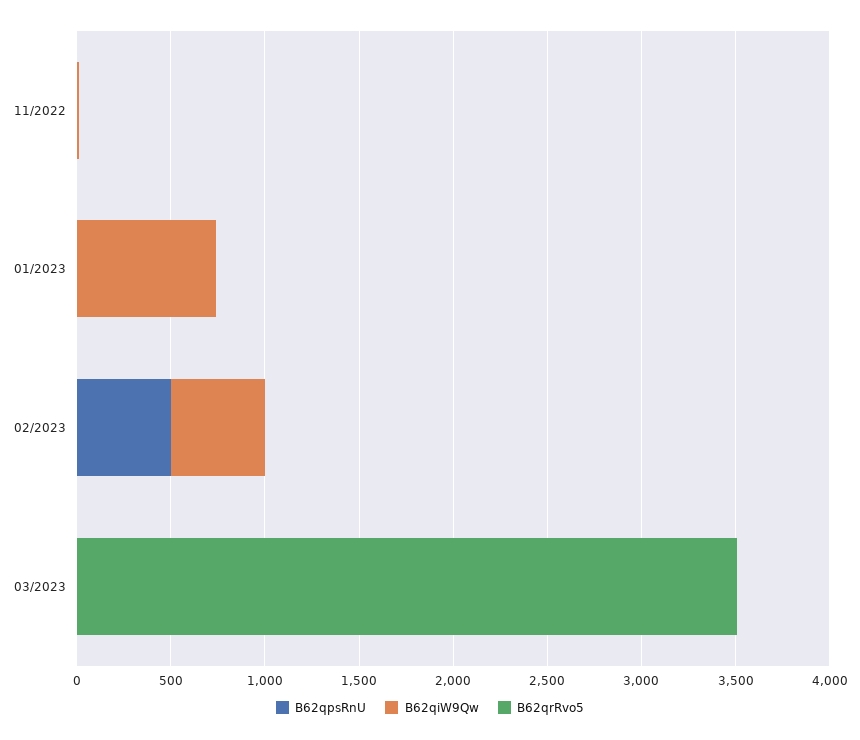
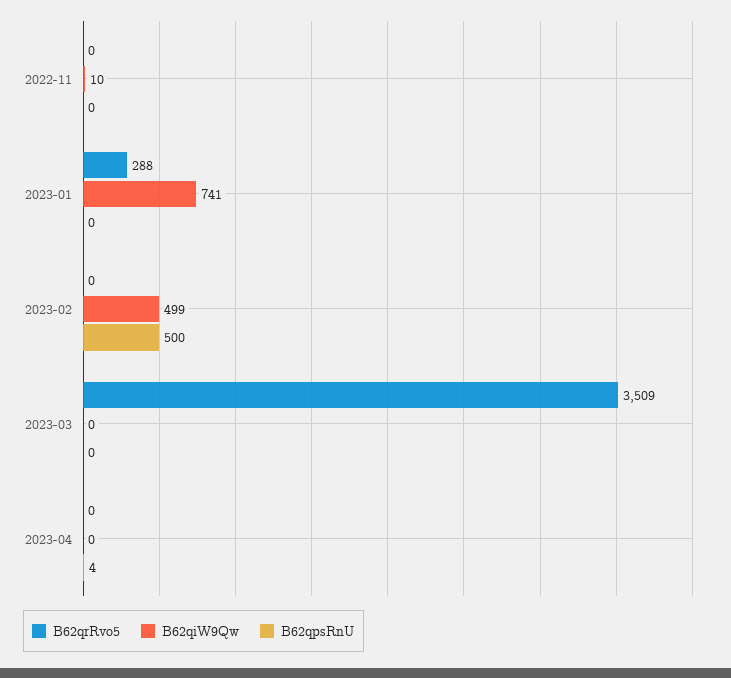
B62qrRvo5, 01/2023: 0 -> 288
B62qrRvo5, 2023-04: none -> 0
B62qiW9Qw, 2023-04: none -> 0
B62qpsRnU, 2023-04: none -> 4

